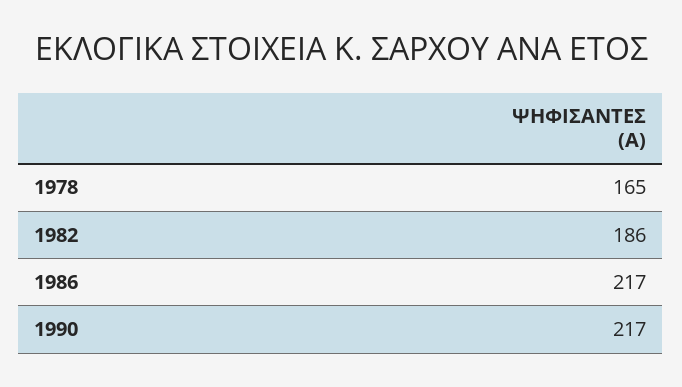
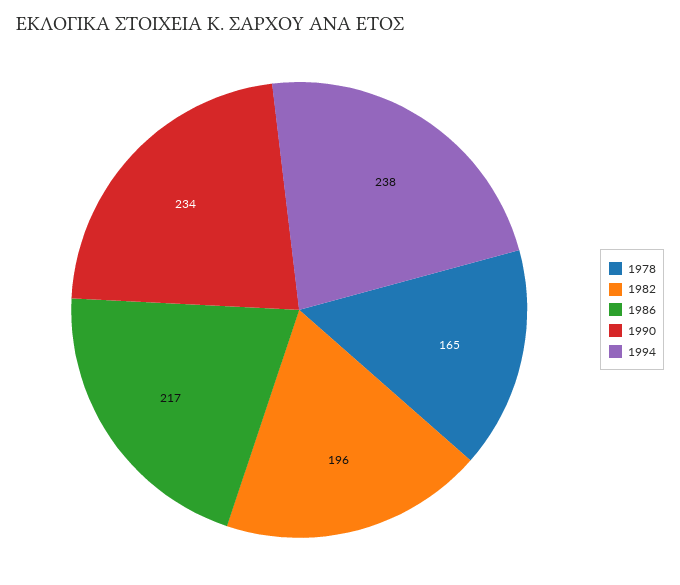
1982: 186 -> 196
1990: 217 -> 234
1994: none -> 238

